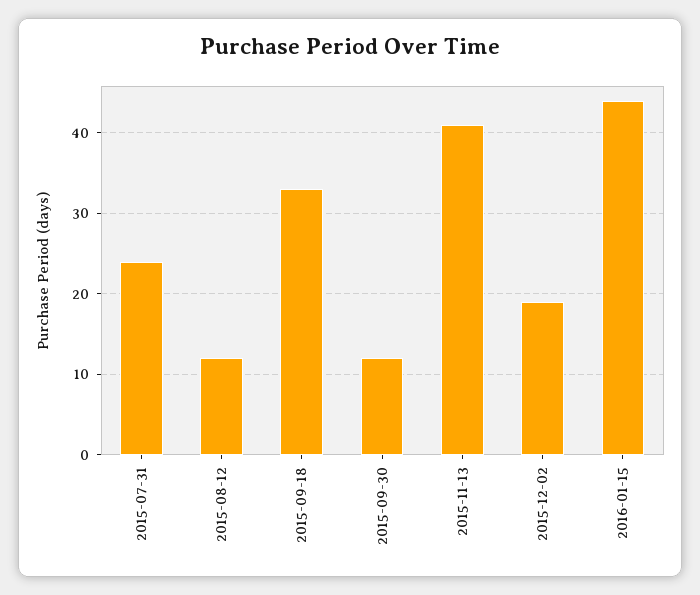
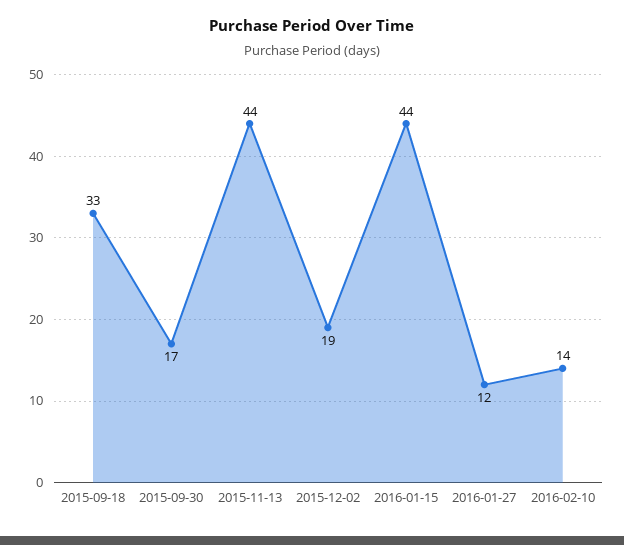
2015-07-31: 24 -> none
2015-08-12: 12 -> none
2015-09-30: 12 -> 17
2015-11-13: 41 -> 44
2016-01-27: none -> 12
2016-02-10: none -> 14

